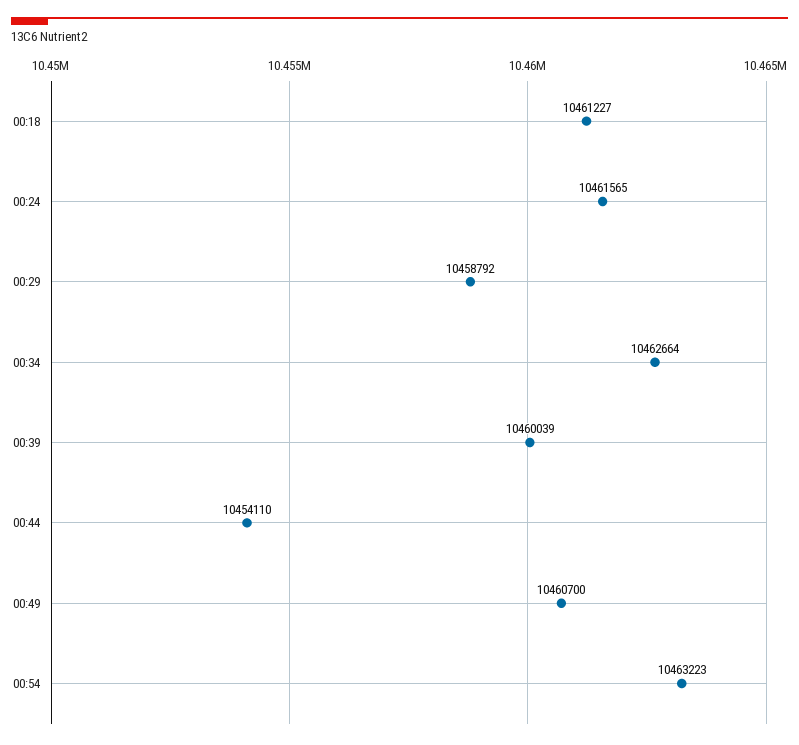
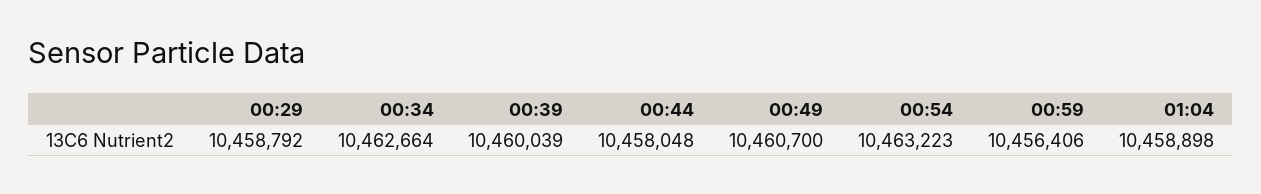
00:18: 10461227 -> none
00:24: 10461565 -> none
00:44: 10454110 -> 10458048
00:59: none -> 10456406
01:04: none -> 10458898

